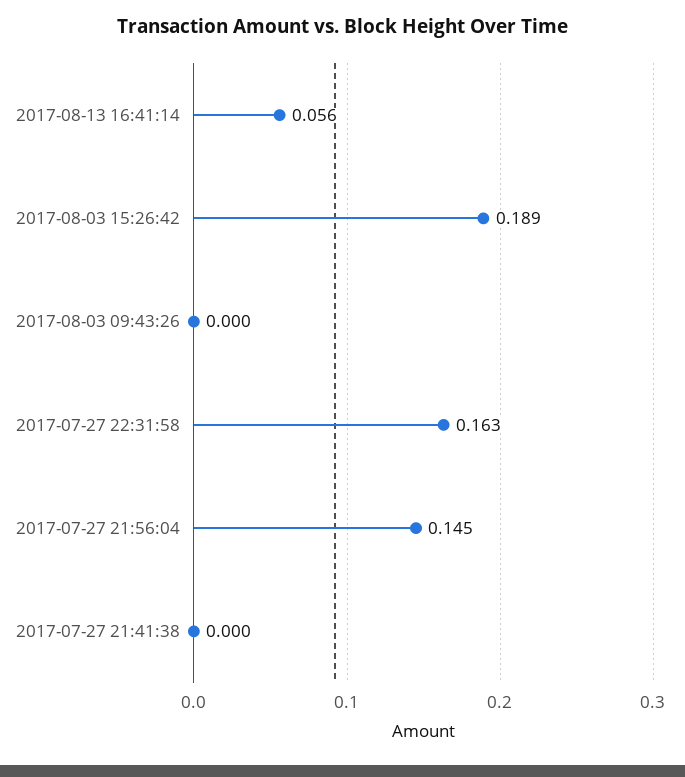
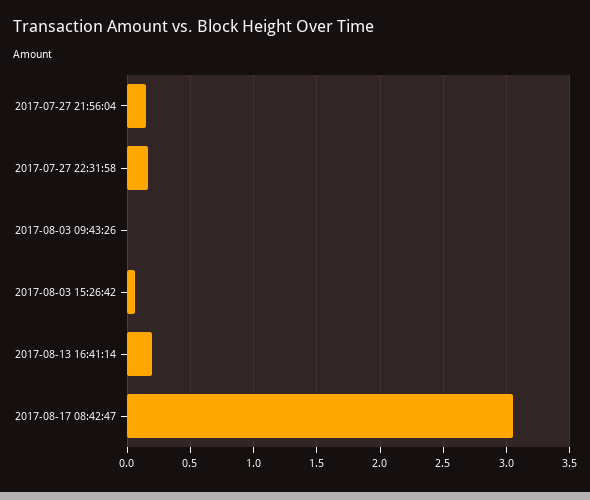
2017-08-13 16:41:14: 0.056 -> 0.2
2017-08-03 15:26:42: 0.189 -> 0.05
2017-07-27 21:41:38: 0 -> none
2017-08-17 08:42:47: none -> 3.05

